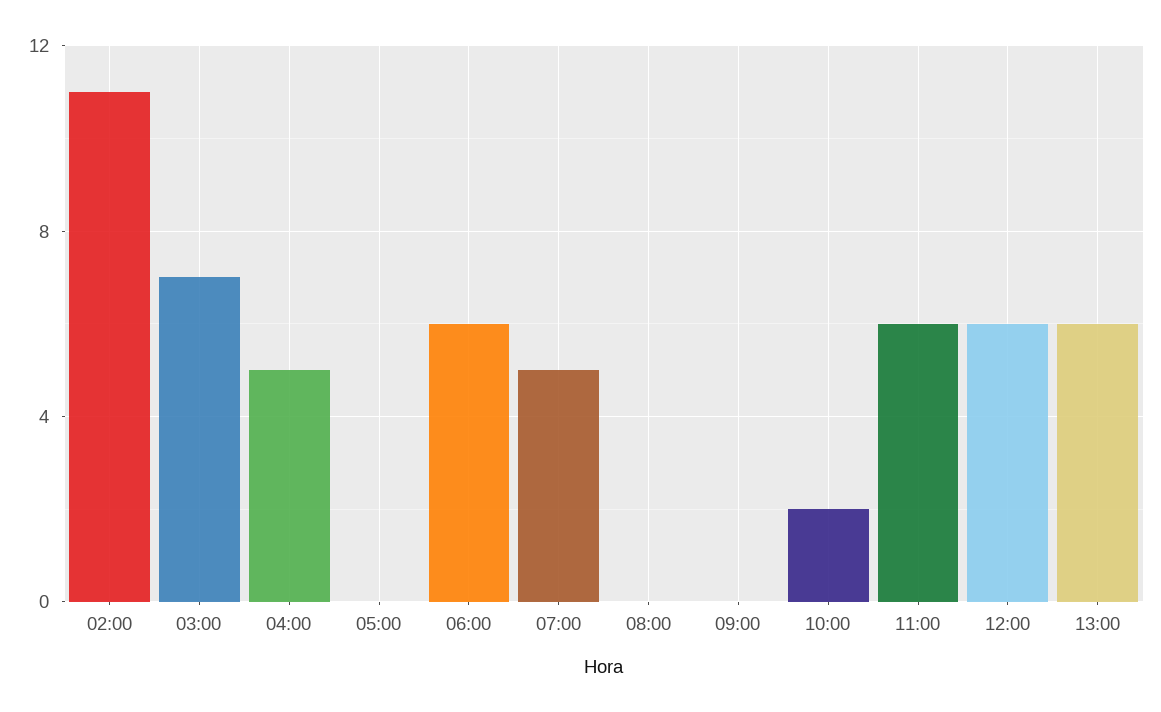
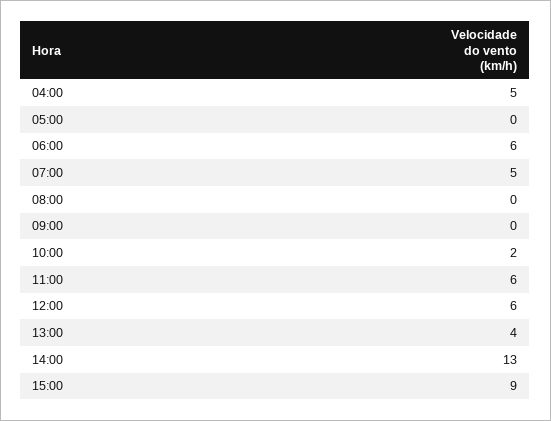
02:00: 11 -> none
03:00: 7 -> none
13:00: 6 -> 4
14:00: none -> 13
15:00: none -> 9

